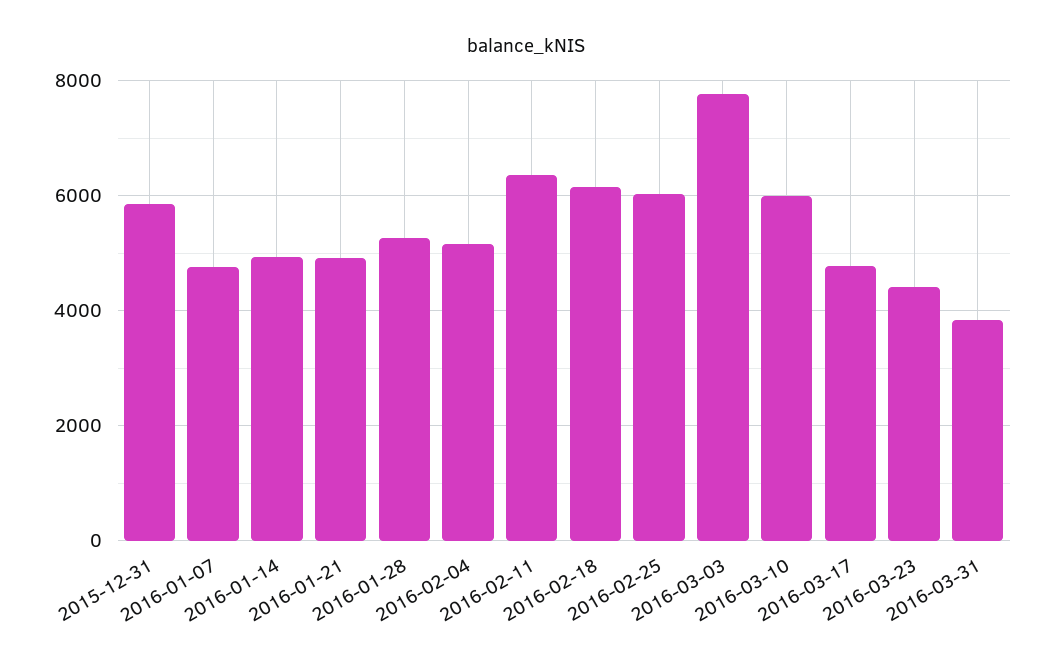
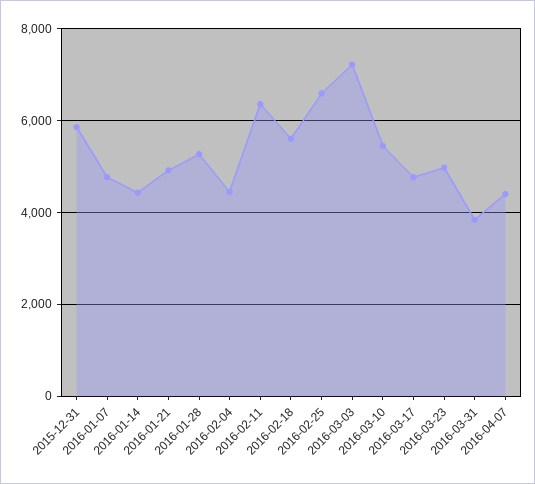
2016-01-14: 5000 -> 4400
2016-02-04: 5200 -> 4400
2016-02-18: 6200 -> 5600
2016-02-25: 6000 -> 6600
2016-03-03: 7800 -> 7200
2016-03-10: 6000 -> 5400
2016-03-23: 4400 -> 5000
2016-04-07: none -> 4400

